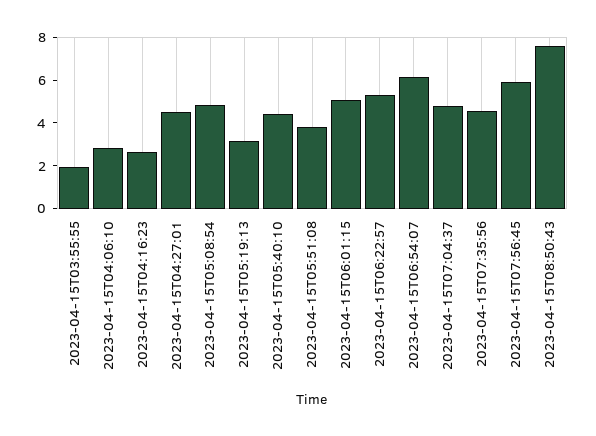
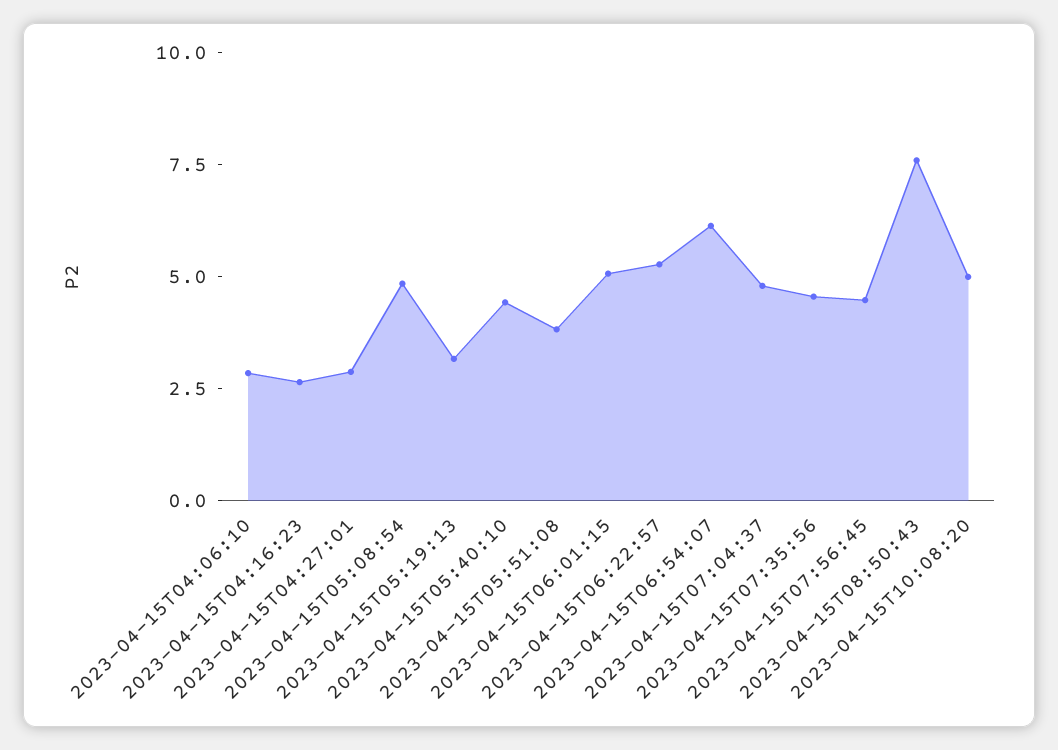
2023-04-15T03:55:55: 2 -> none
2023-04-15T04:27:01: 4.5 -> 3
2023-04-15T07:56:45: 6 -> 4.5
2023-04-15T10:08:20: none -> 5

